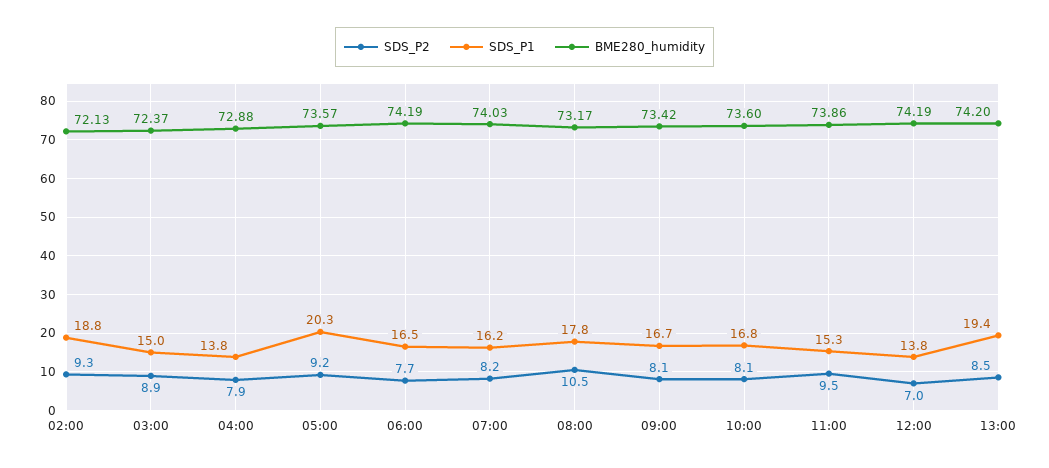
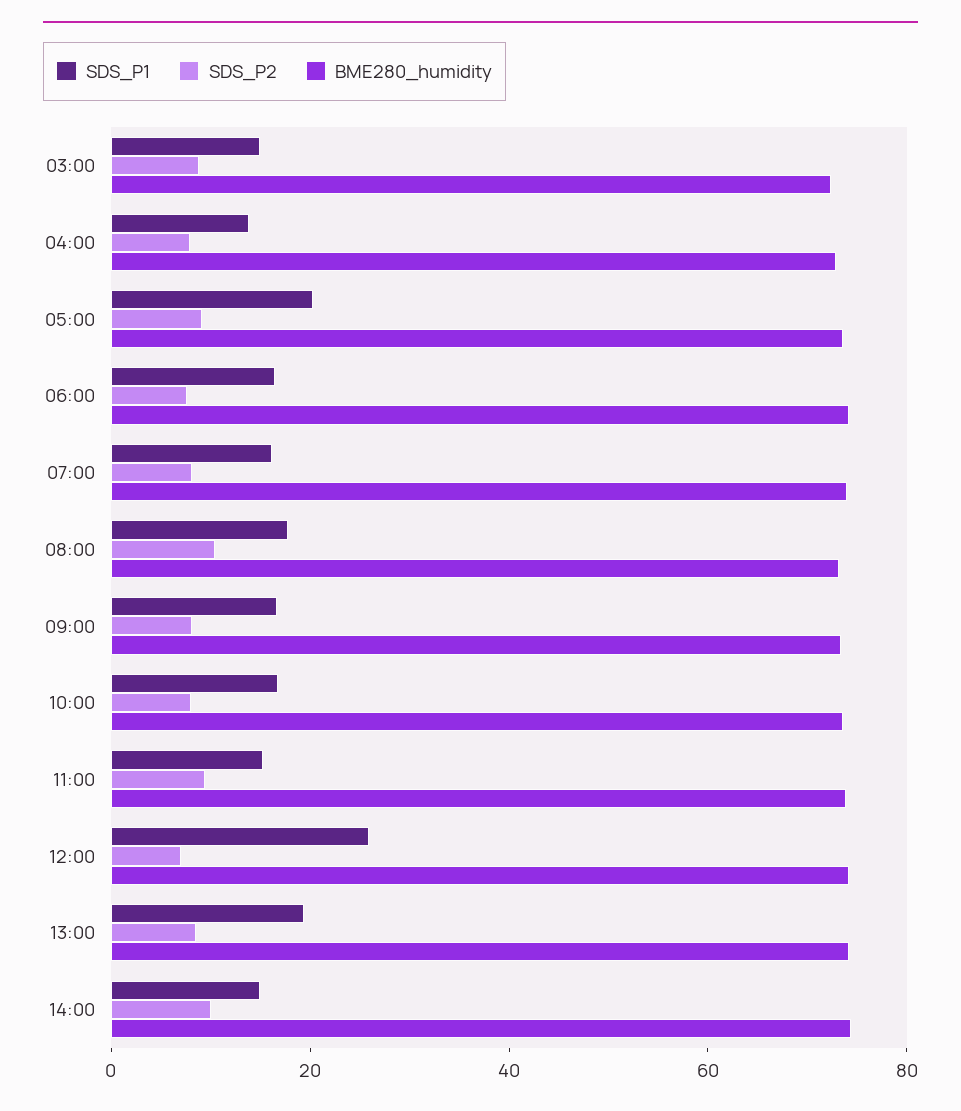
SDS_P2, 02:00: 9.3 -> none
SDS_P1, 02:00: 18.8 -> none
BME280_humidity, 02:00: 72.13 -> none
SDS_P1, 12:00: 13.8 -> 25
SDS_P1, 14:00: none -> 15
SDS_P2, 14:00: none -> 10
BME280_humidity, 14:00: none -> 75

